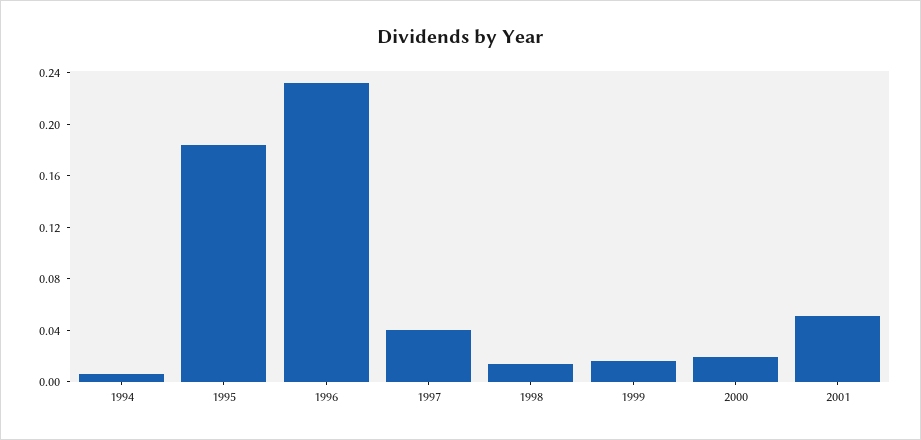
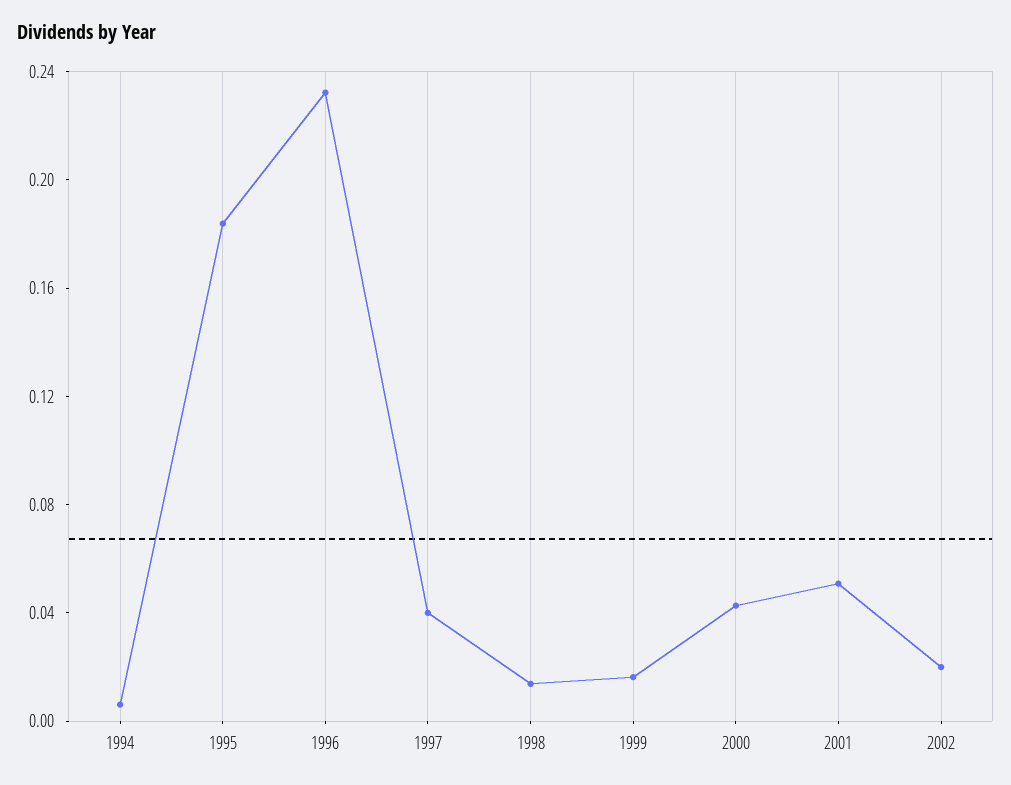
2000: 0.02 -> 0.04
2002: none -> 0.02

